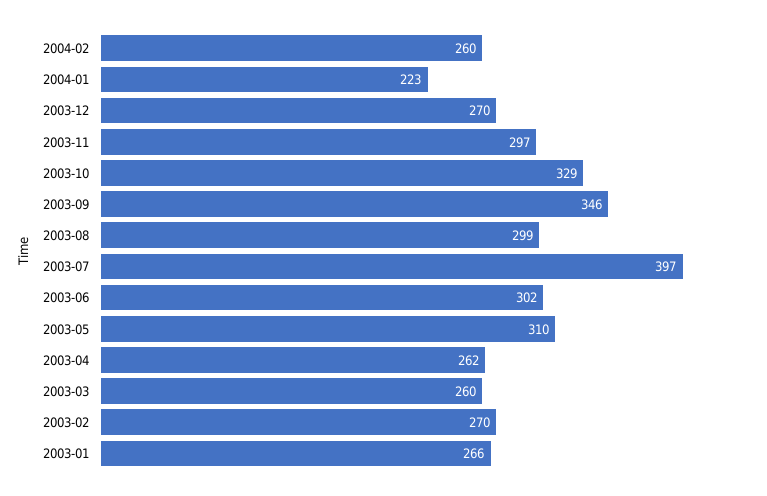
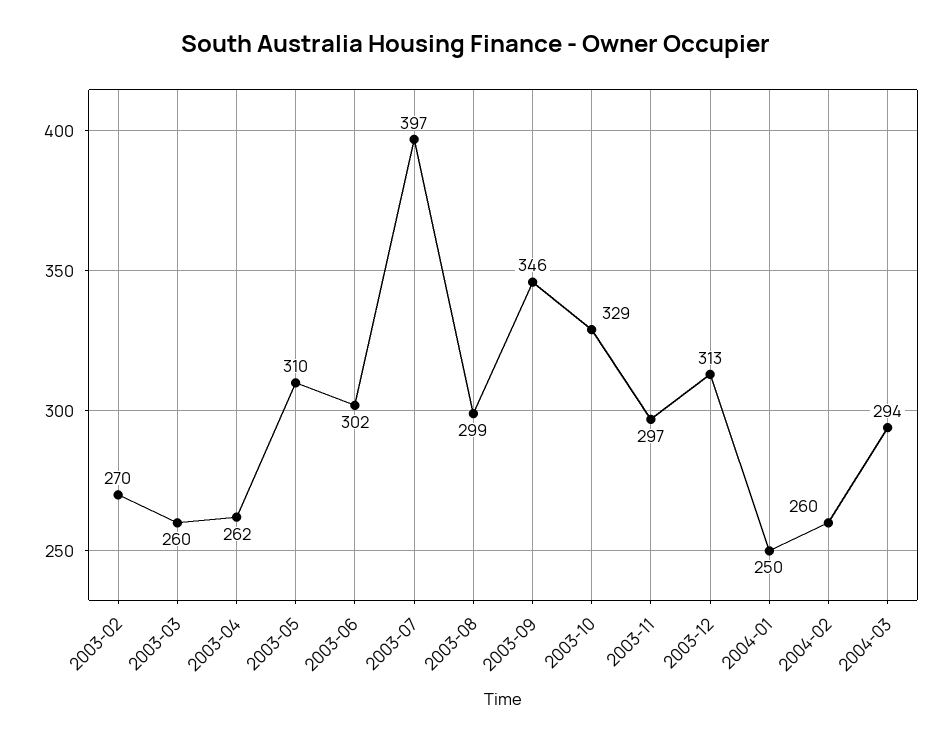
2004-01: 223 -> 250
2003-12: 270 -> 313
2003-01: 266 -> none
2004-03: none -> 294

